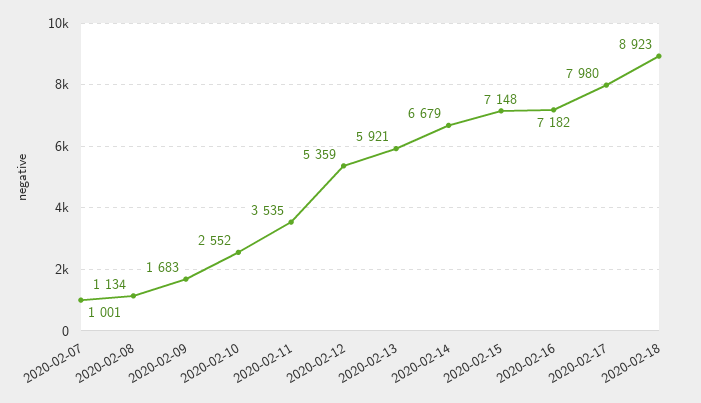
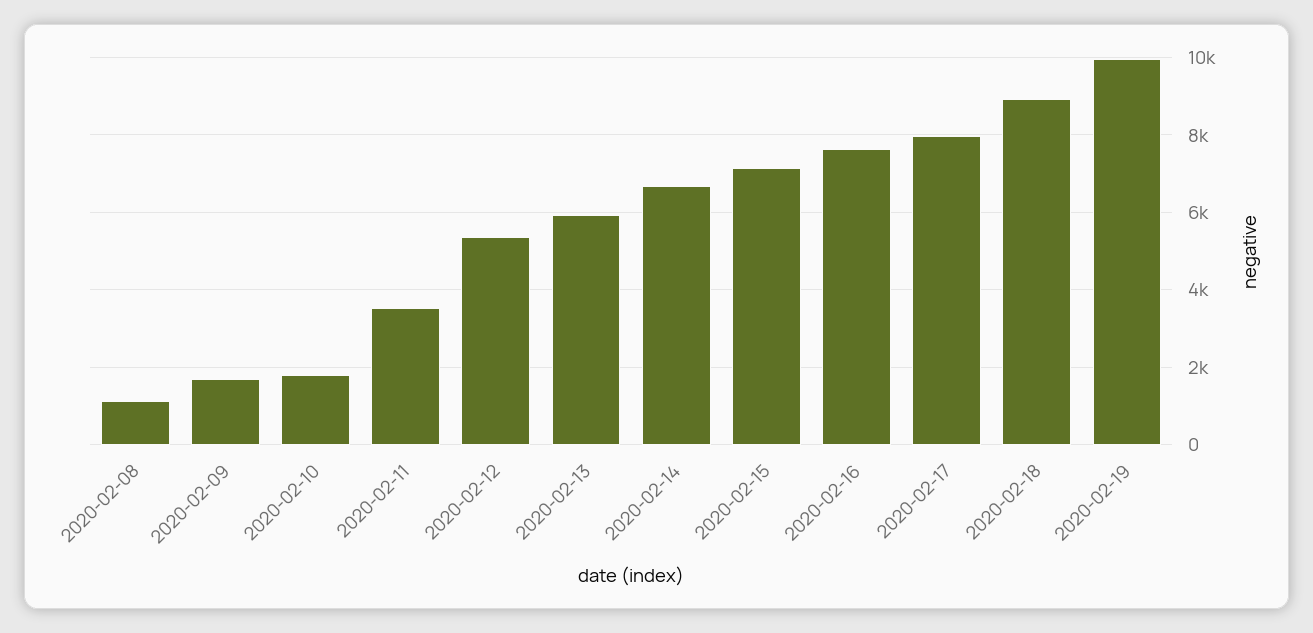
2020-02-07: 1001 -> none
2020-02-10: 2552 -> 1800
2020-02-16: 7182 -> 7600
2020-02-19: none -> 10000

